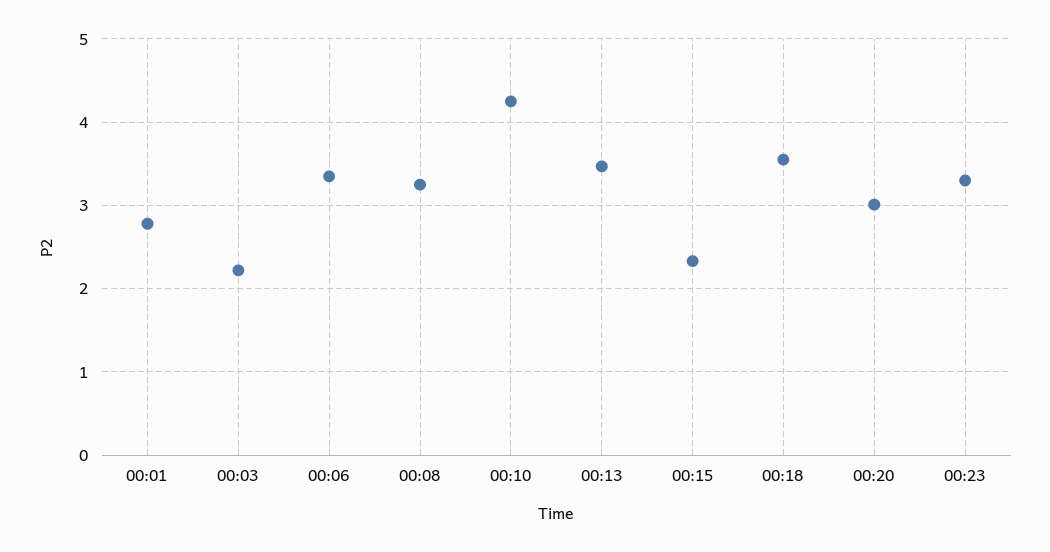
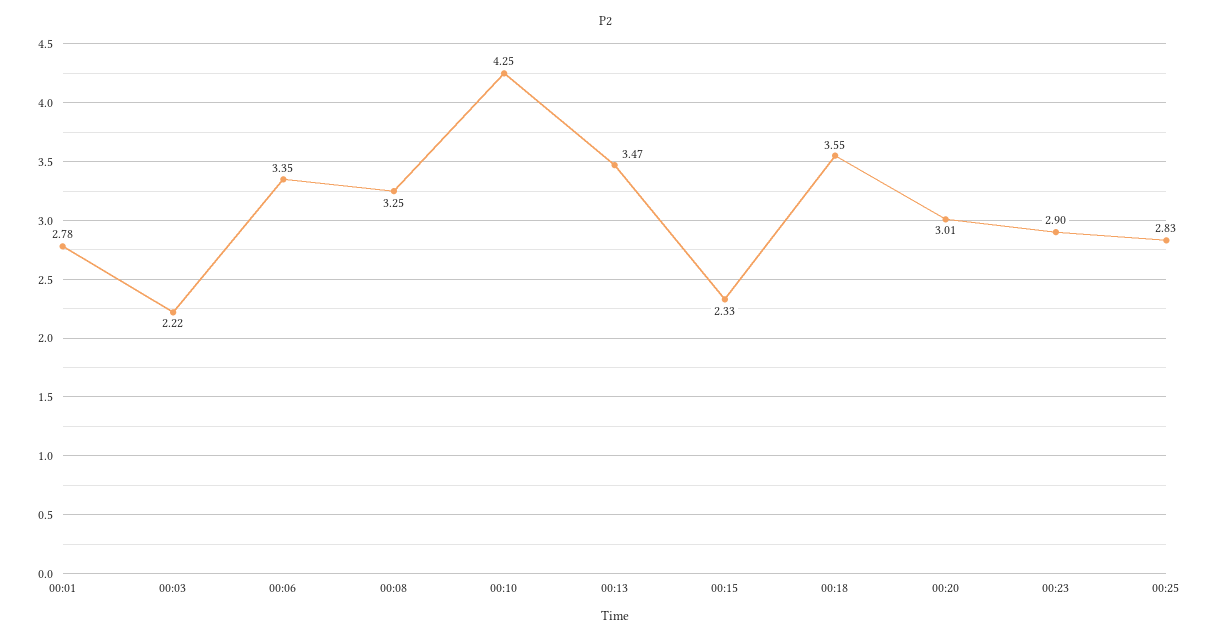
00:23: 3.3 -> 2.9
00:25: none -> 2.83

